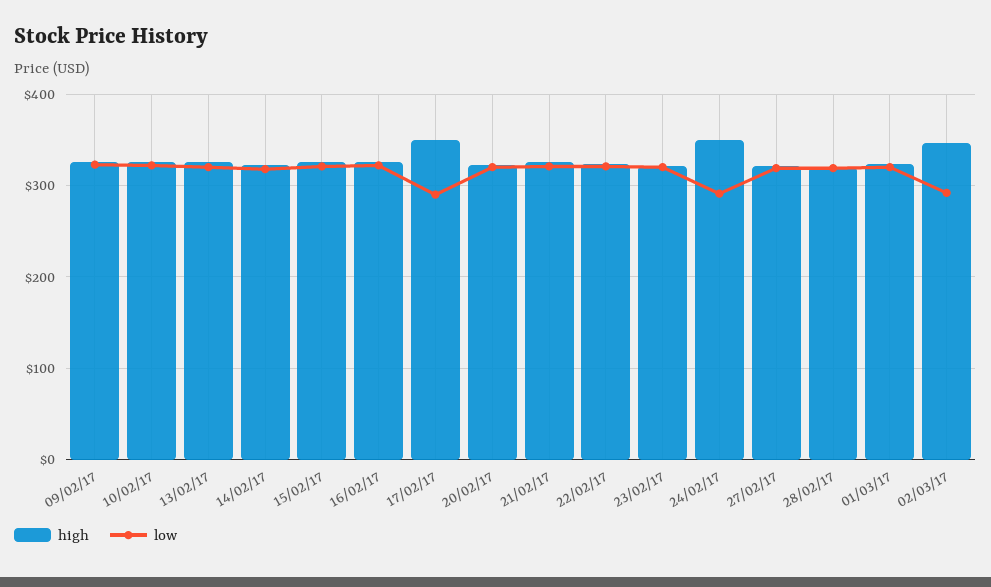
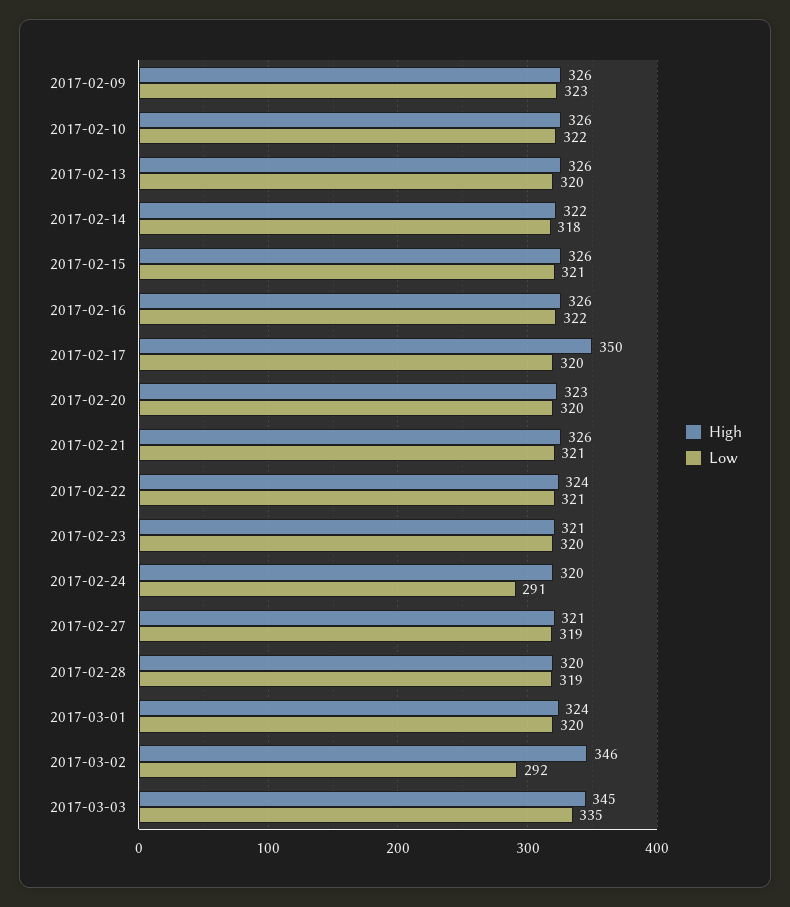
low, 17/02/17: 290 -> 320
high, 24/02/17: 350 -> 320
high, 2017-03-03: none -> 345
low, 2017-03-03: none -> 335

